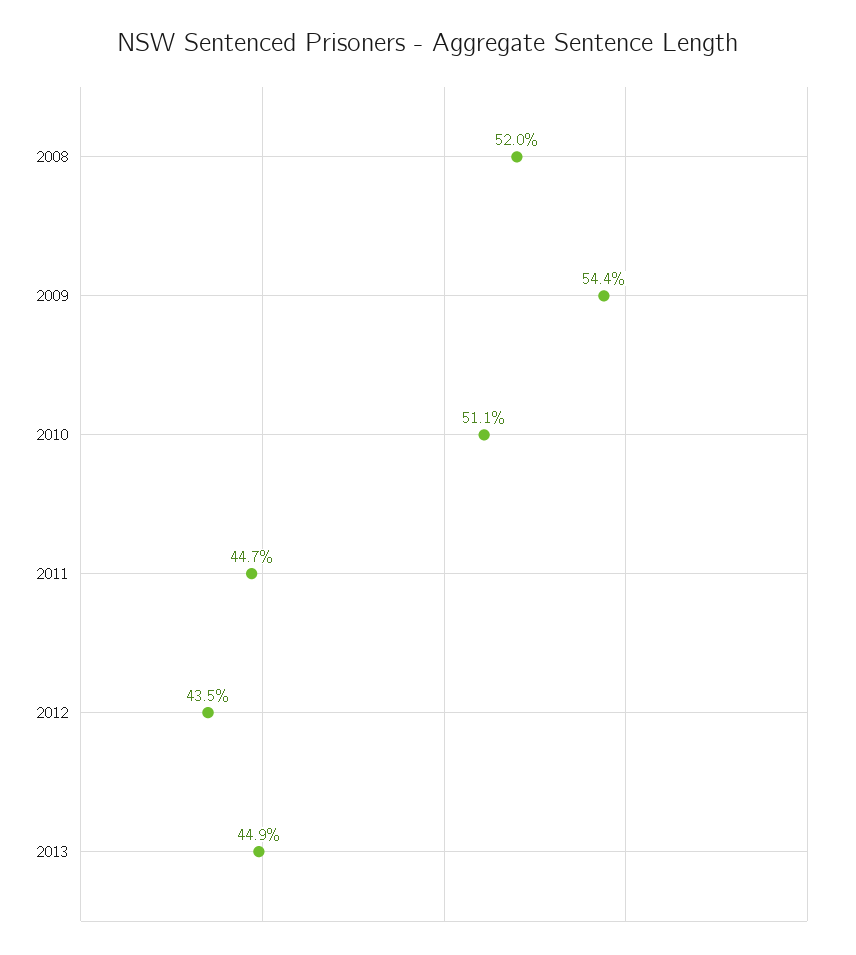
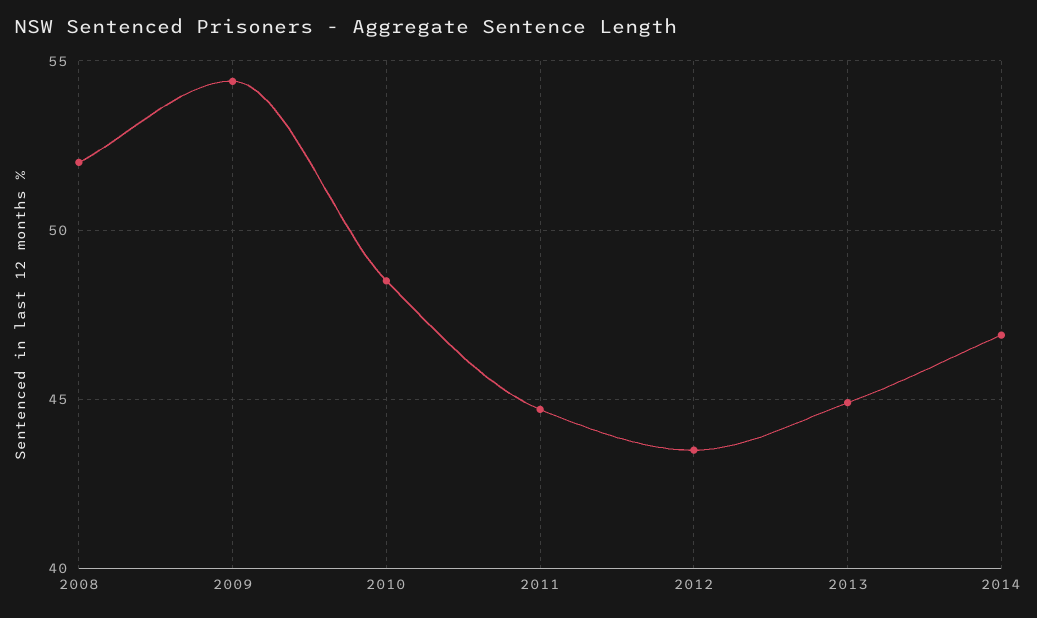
2010: 51.1 -> 48.5
2014: none -> 47

